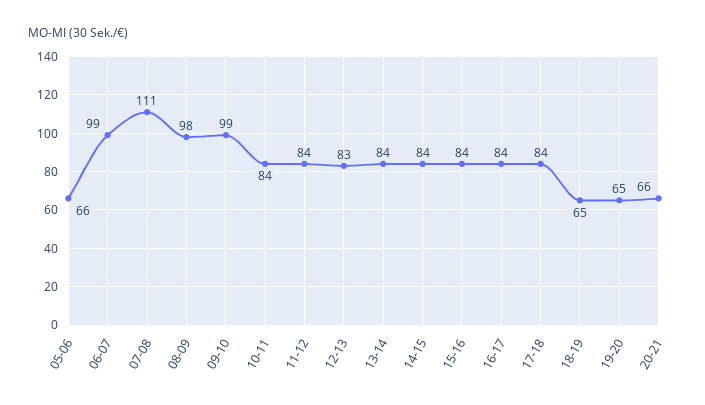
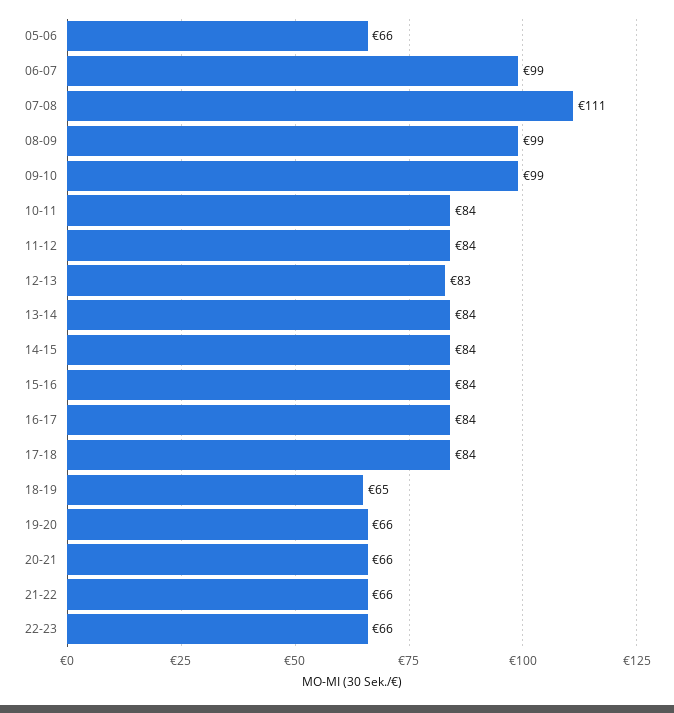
08-09: 98 -> 99
19-20: 65 -> 66
21-22: none -> 66
22-23: none -> 66

